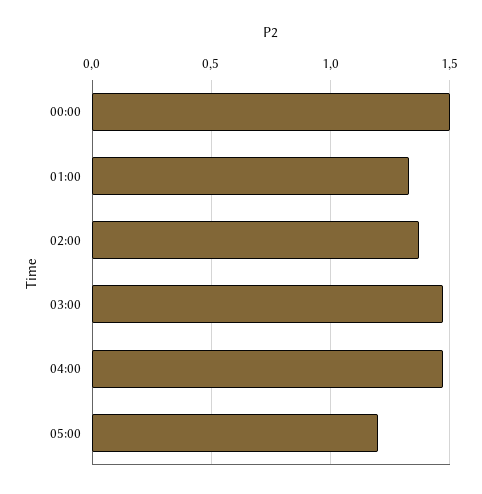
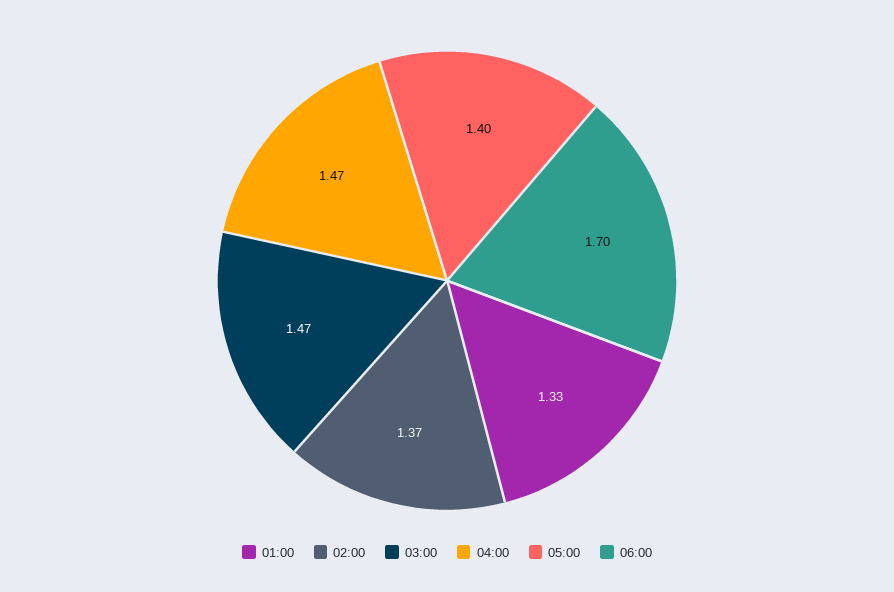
00:00: 1.5 -> none
05:00: 1.2 -> 1.4
06:00: none -> 1.7

